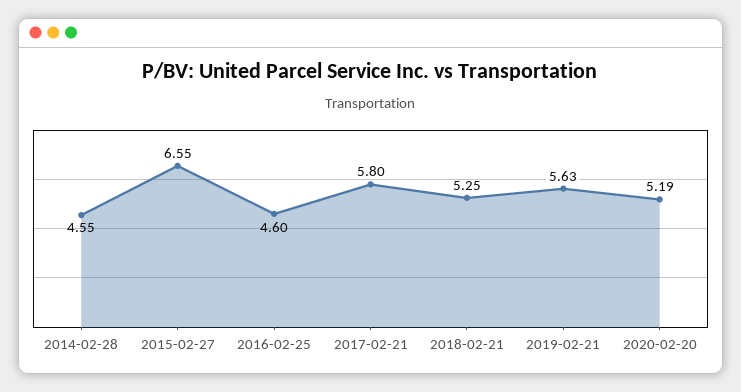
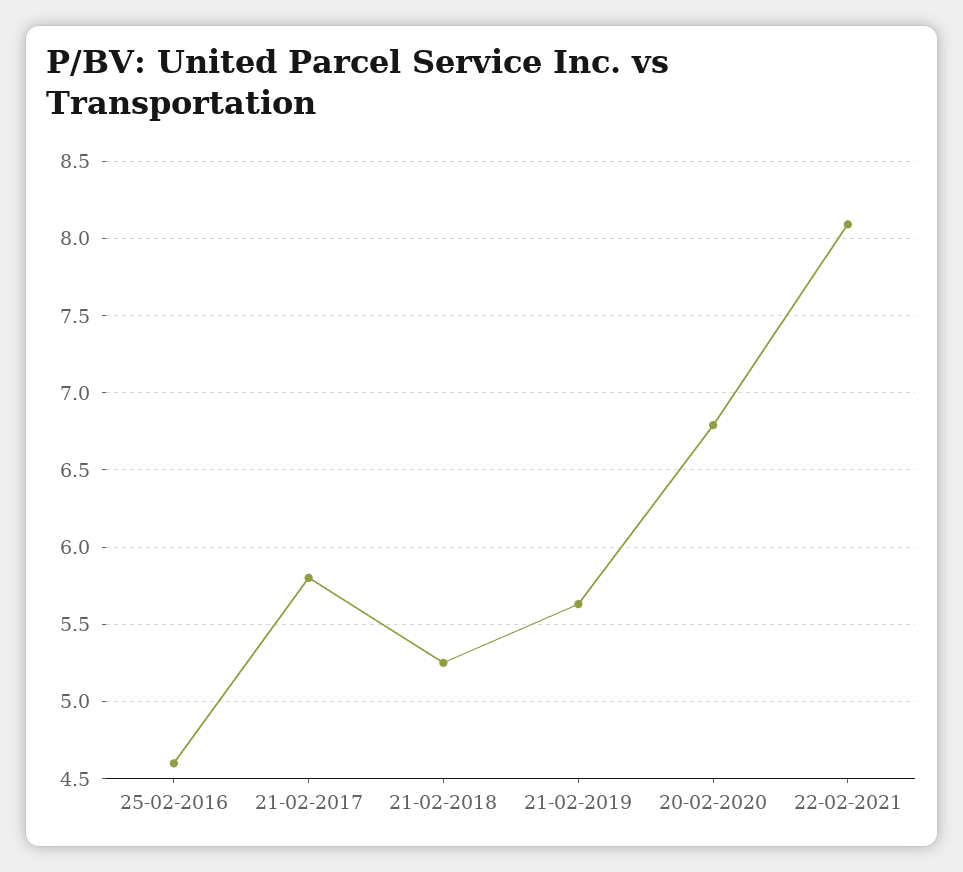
2014-02-28: 4.55 -> none
2015-02-27: 6.55 -> none
2020-02-20: 5.19 -> 6.8
22-02-2021: none -> 8.1

